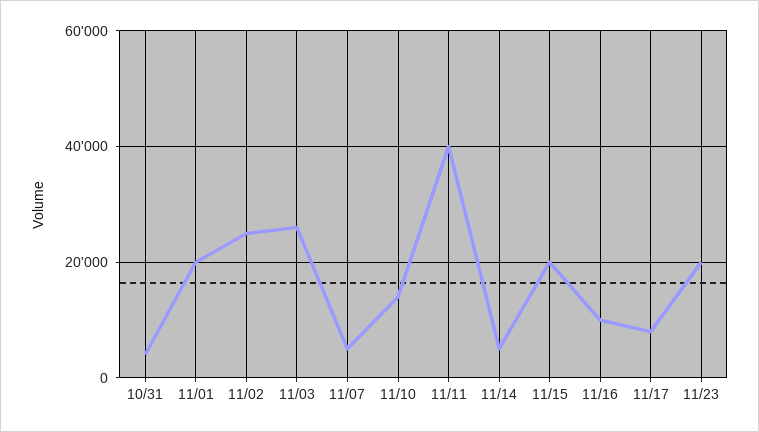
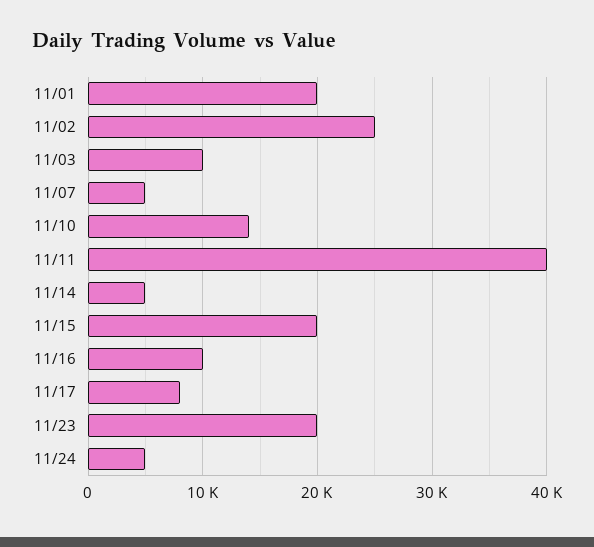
10/31: 4000 -> none
11/03: 26000 -> 10000
11/24: none -> 5000

